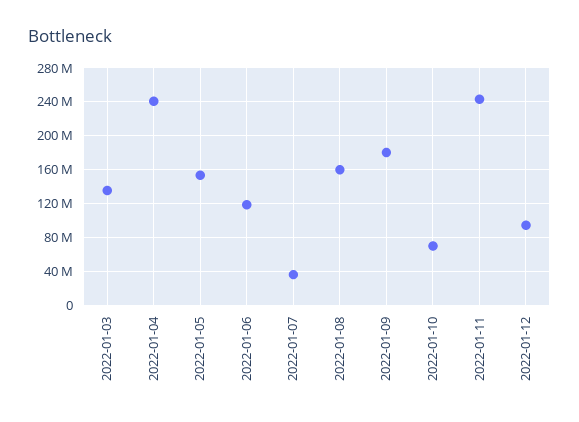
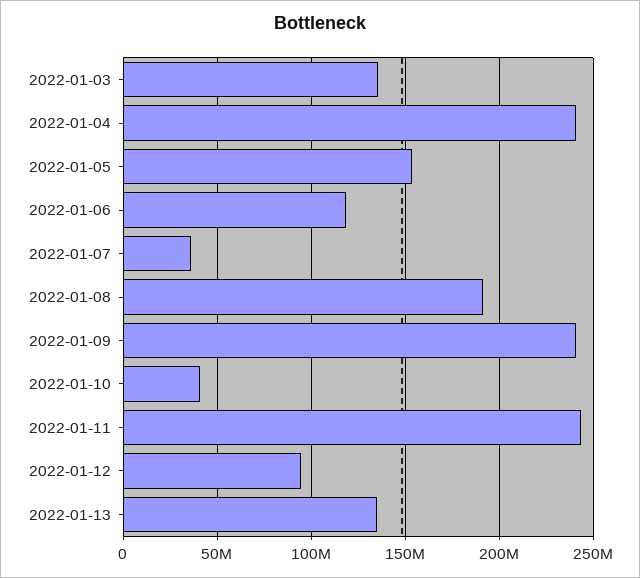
2022-01-08: 160000000 -> 190000000
2022-01-09: 180000000 -> 240000000
2022-01-10: 70000000 -> 40000000
2022-01-13: none -> 135000000

